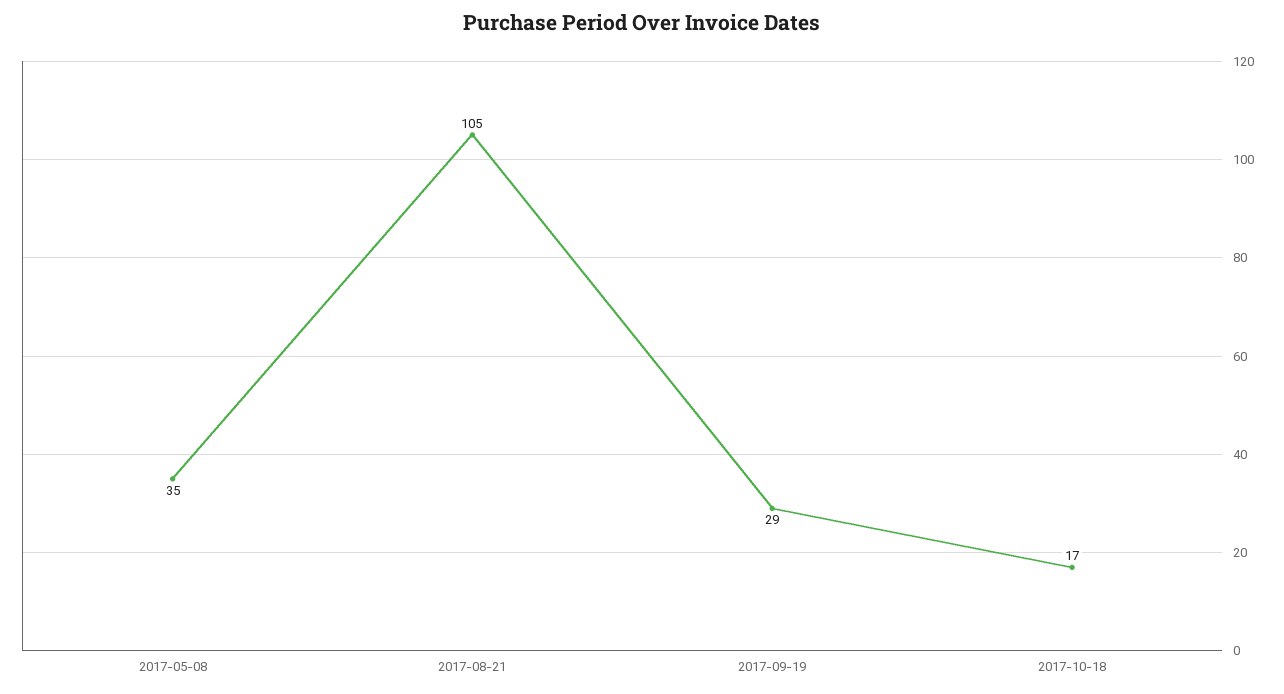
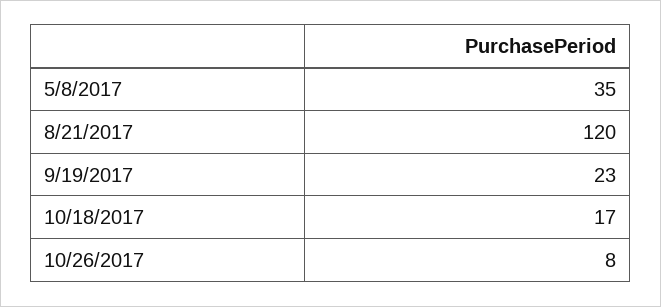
2017-08-21: 105 -> 120
2017-09-19: 29 -> 23
10/26/2017: none -> 8

